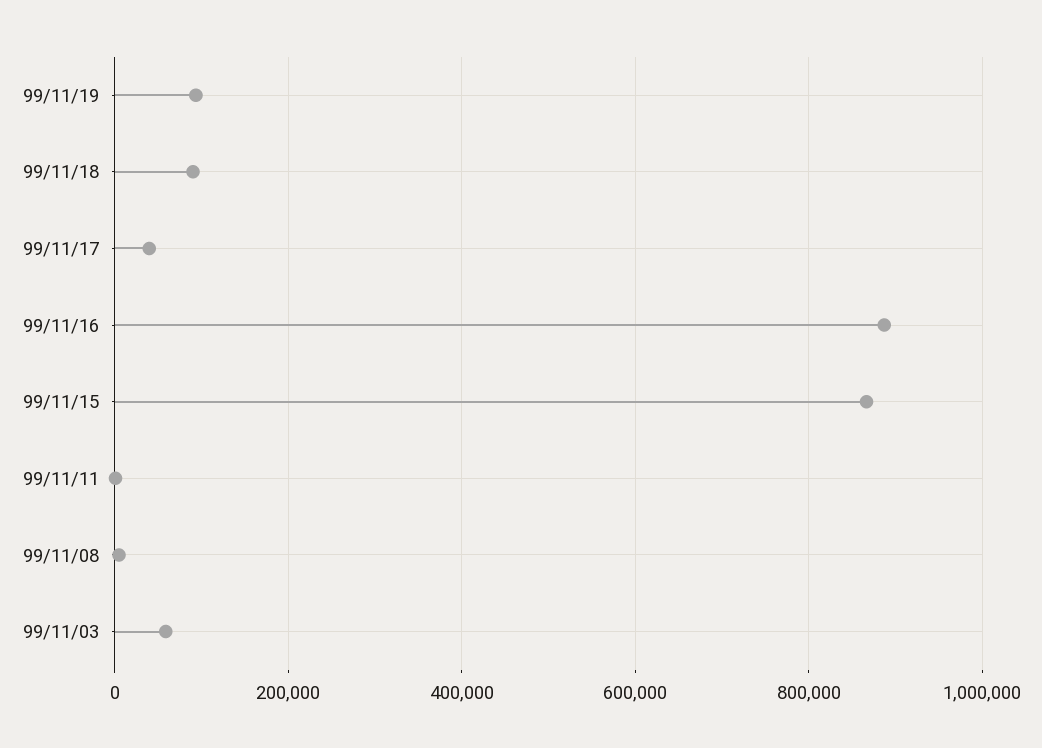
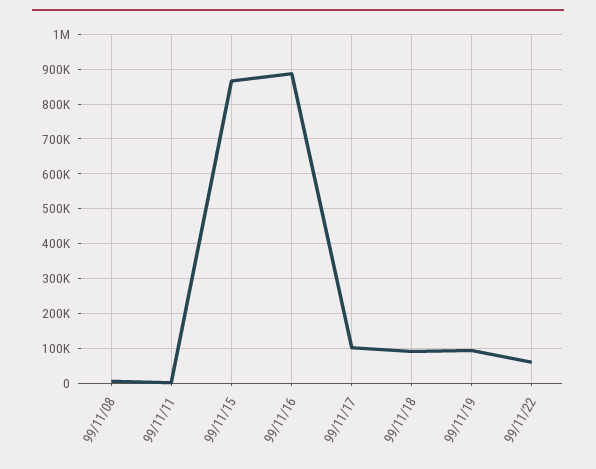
99/11/17: 40000 -> 100000
99/11/03: 60000 -> none
99/11/22: none -> 60000

